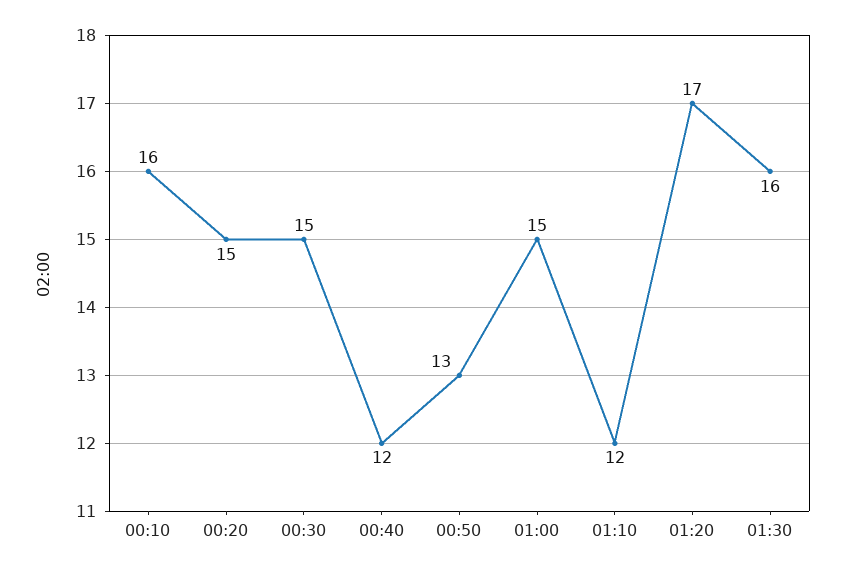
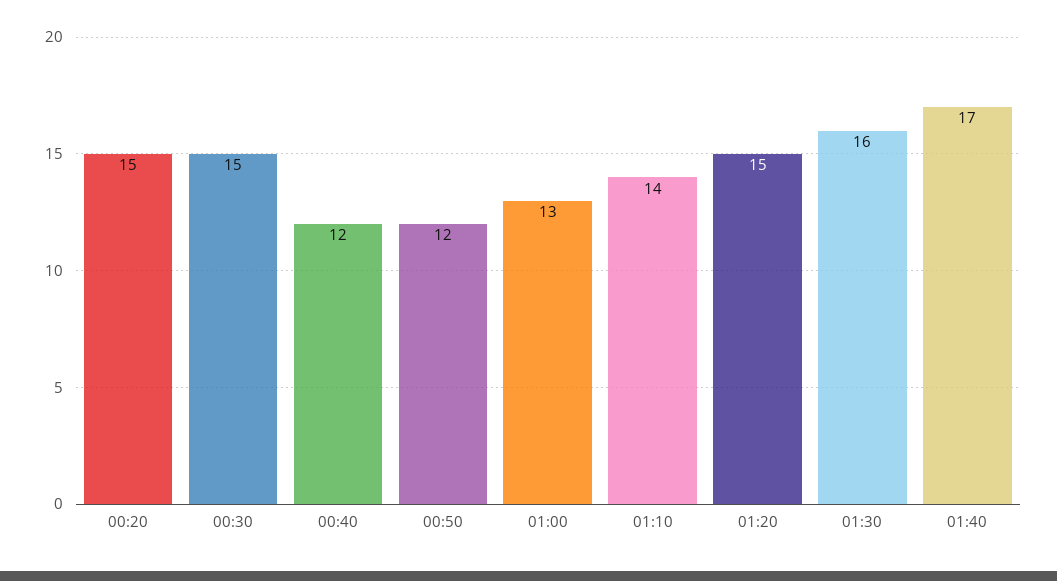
00:10: 16 -> none
00:50: 13 -> 12
01:00: 15 -> 13
01:10: 12 -> 14
01:20: 17 -> 15
01:40: none -> 17

